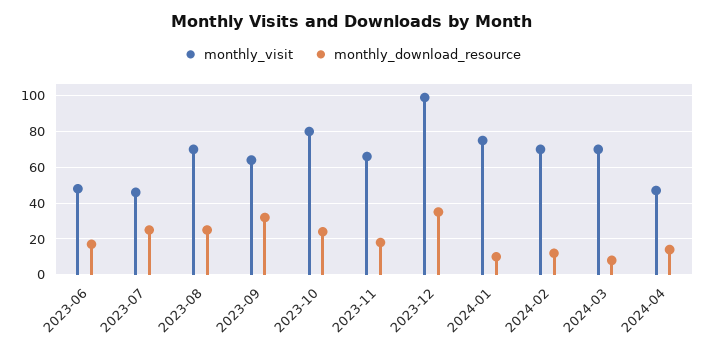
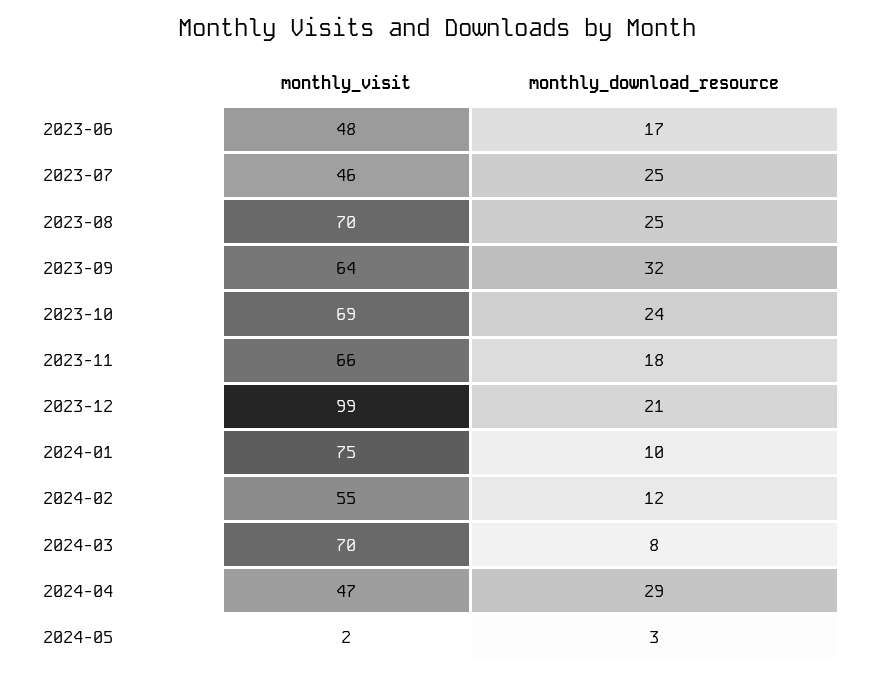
monthly_visit, 2023-10: 80 -> 69
monthly_download_resource, 2023-12: 35 -> 21
monthly_visit, 2024-02: 70 -> 55
monthly_download_resource, 2024-04: 15 -> 29
monthly_visit, 2024-05: none -> 2
monthly_download_resource, 2024-05: none -> 3

